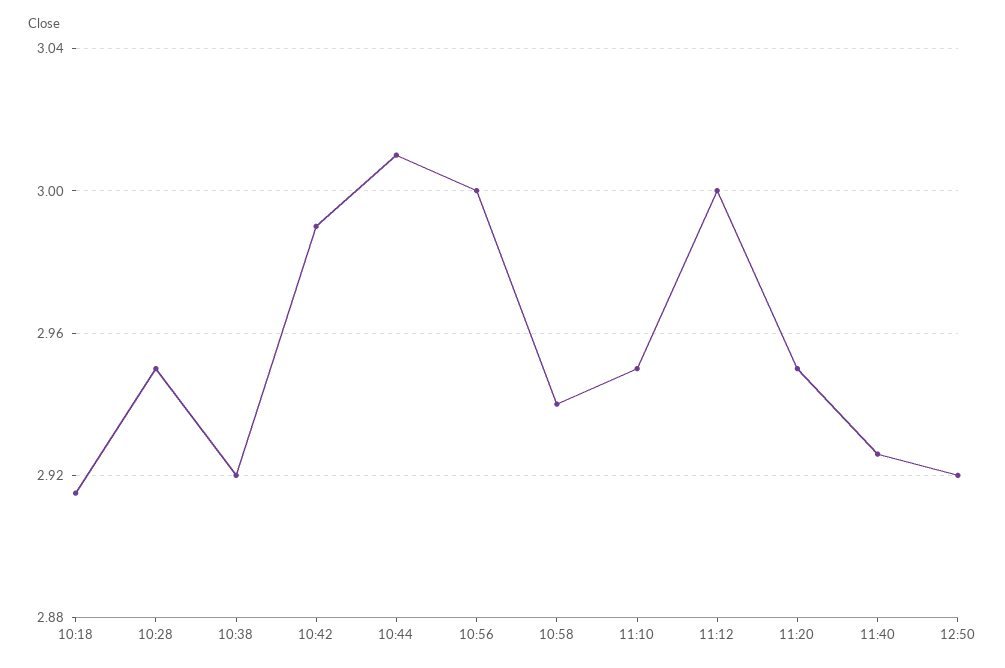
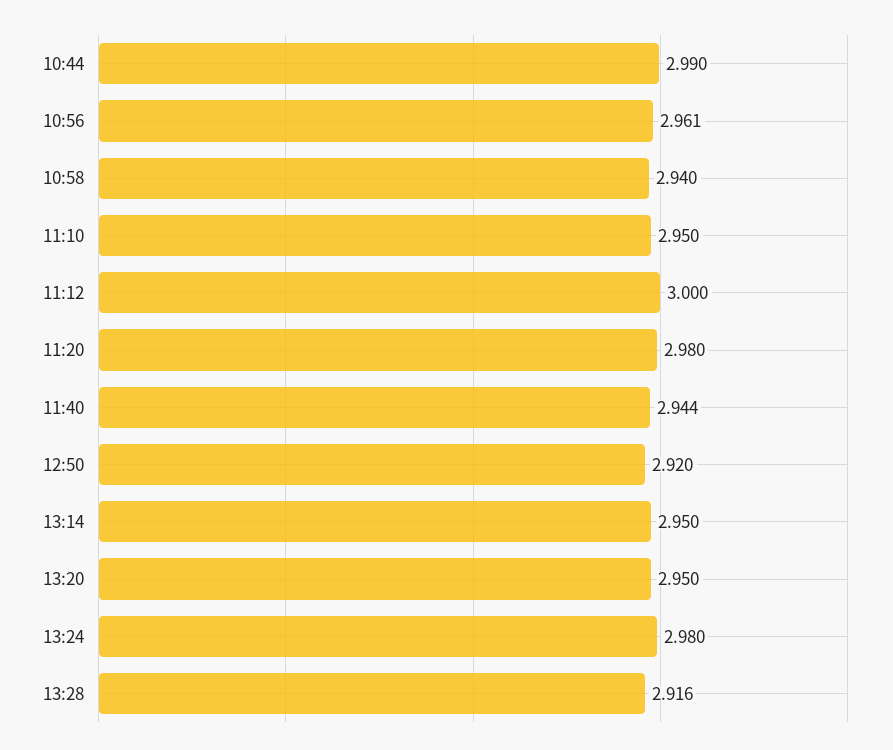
10:18: 2.915 -> none
10:28: 2.95 -> none
10:38: 2.92 -> none
10:42: 2.99 -> none
10:44: 3.01 -> 2.99
10:56: 3 -> 2.961
11:20: 2.95 -> 2.98
11:40: 2.925 -> 2.944
13:14: none -> 2.95
13:20: none -> 2.95
13:24: none -> 2.98
13:28: none -> 2.916

